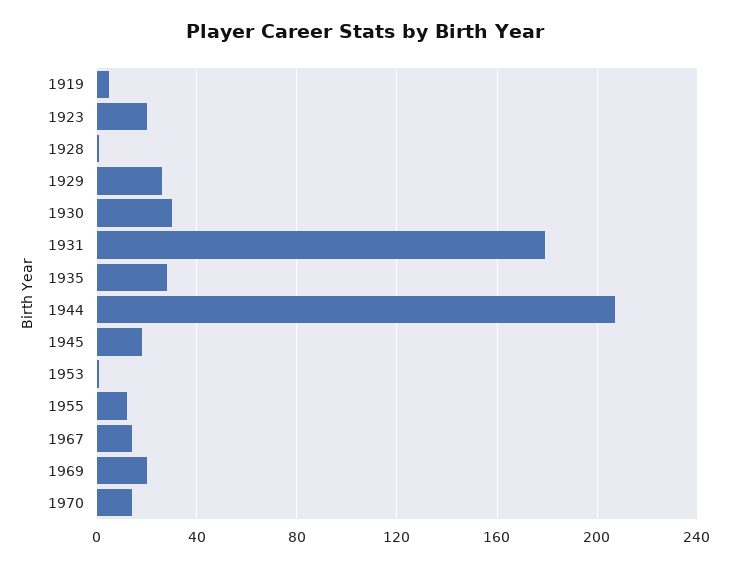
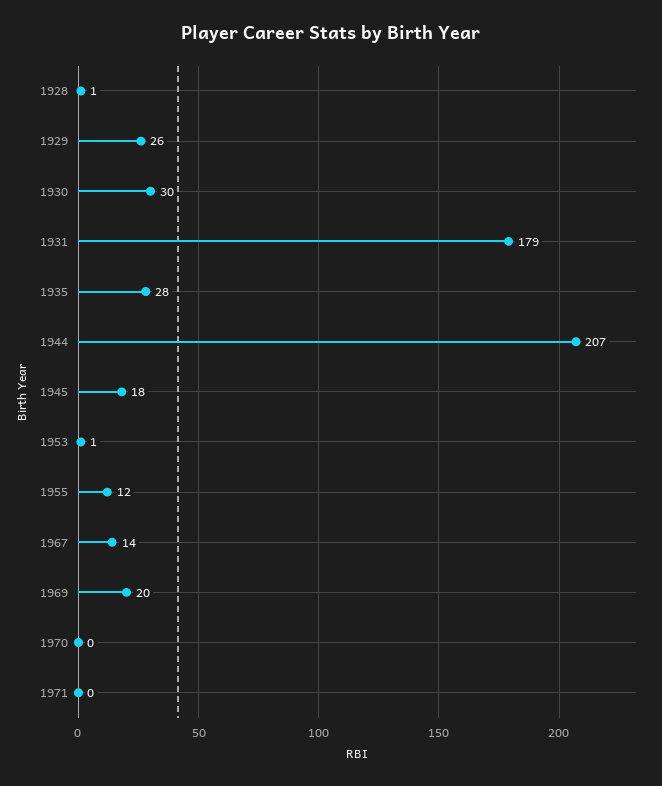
1919: 5 -> none
1923: 20 -> none
1970: 15 -> 0
1971: none -> 0

